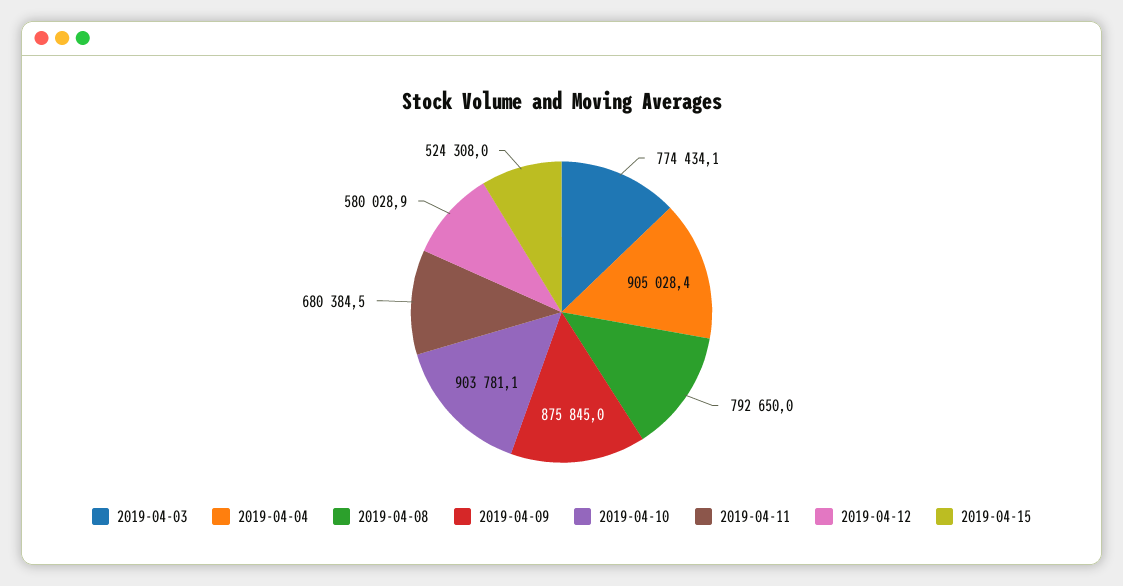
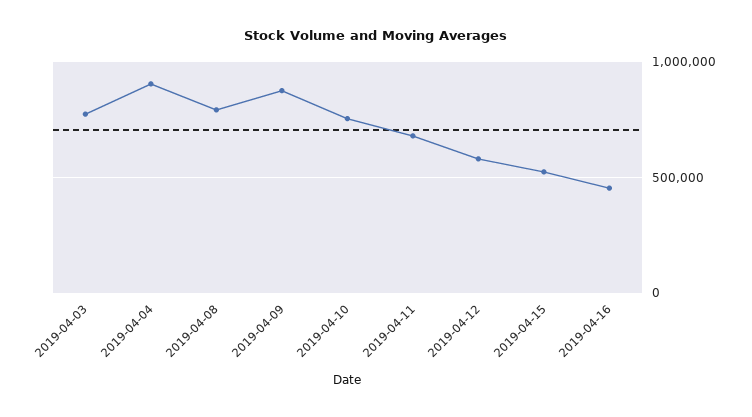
2019-04-10: 903781.1 -> 750000
2019-04-16: none -> 450000

